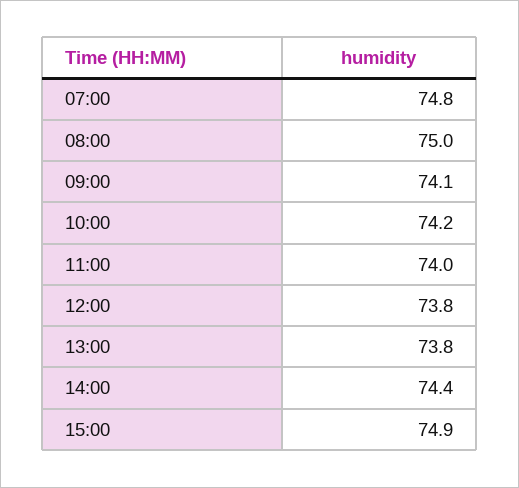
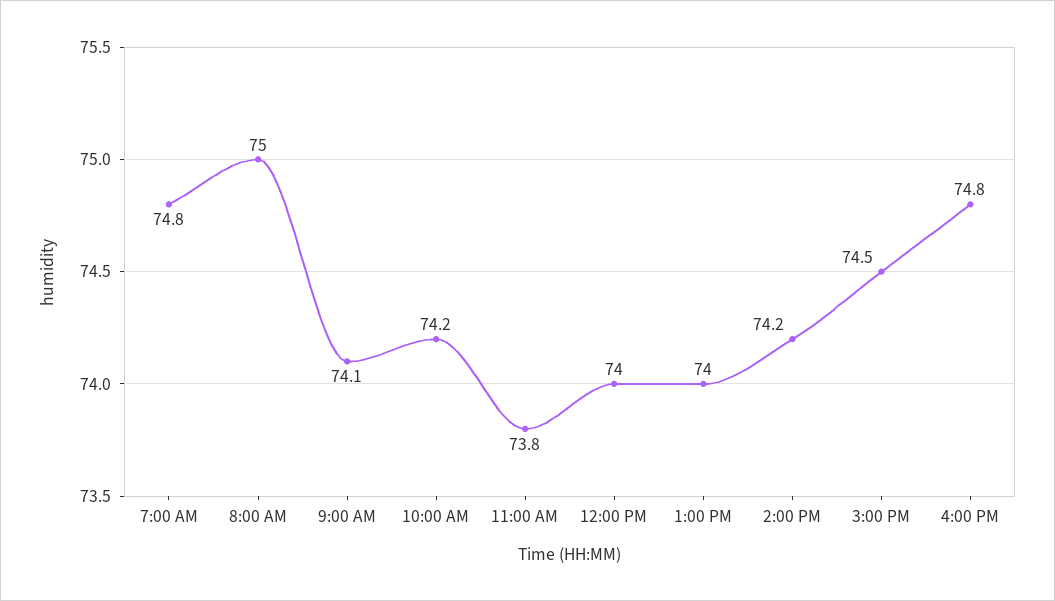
11:00: 74 -> 73.8
12:00: 73.8 -> 74
13:00: 73.8 -> 74
14:00: 74.4 -> 74.2
15:00: 74.9 -> 74.5
4:00 PM: none -> 74.8

